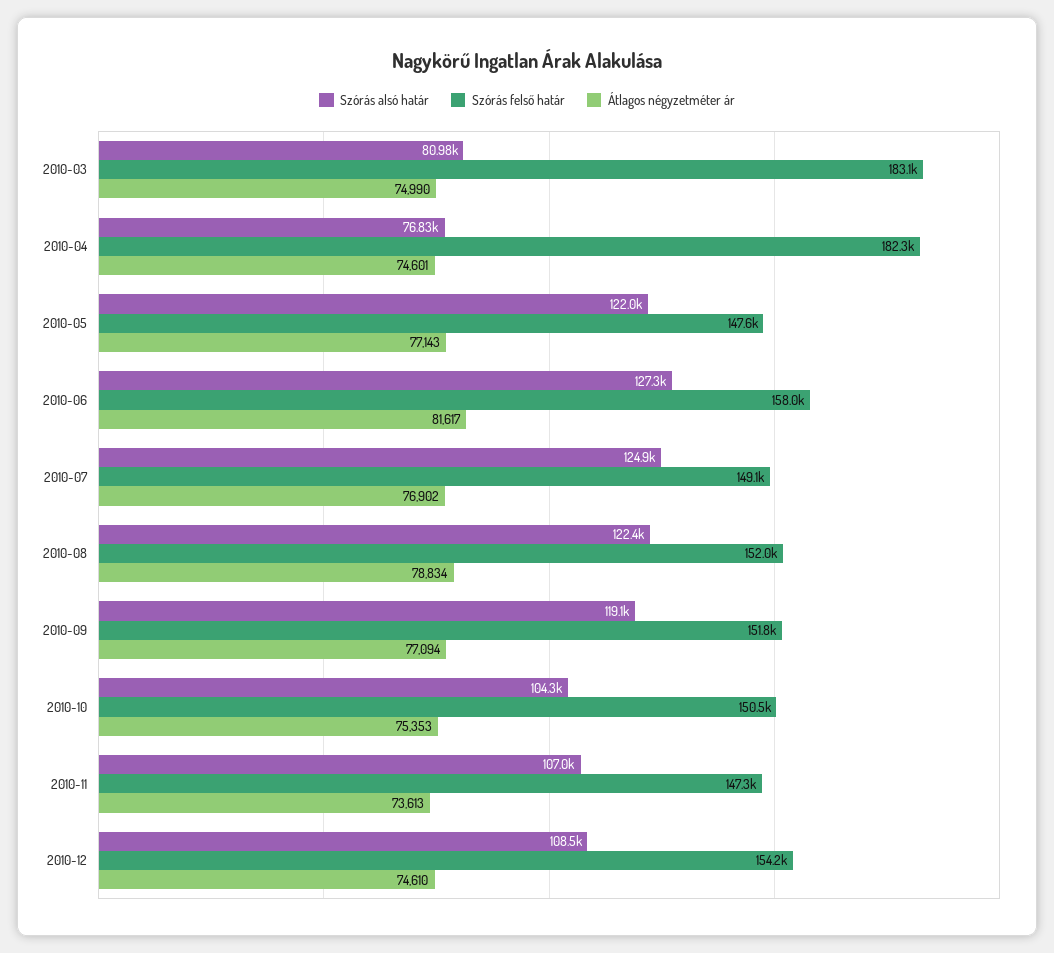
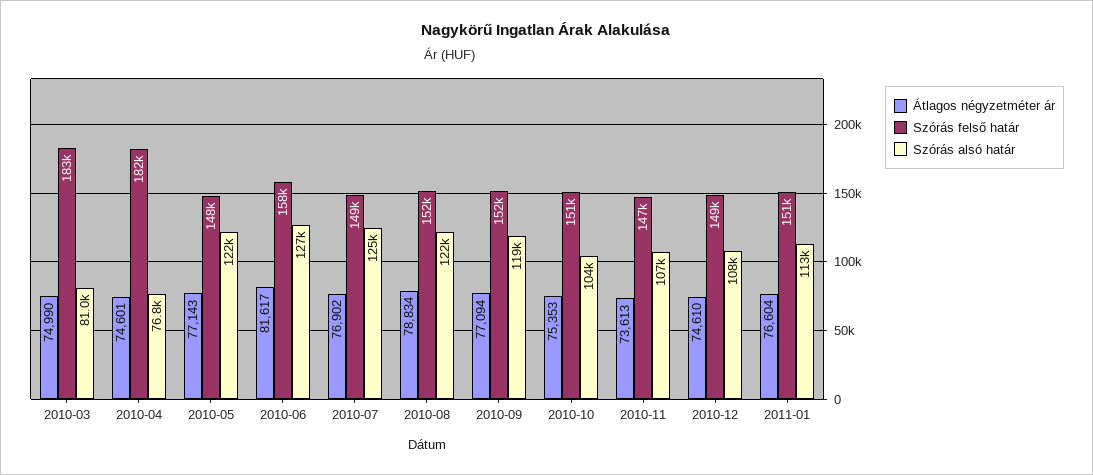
Szórás felső határ, 2010-12: 154200 -> 149000
Átlagos négyzetméter ár, 2011-01: none -> 76604
Szórás felső határ, 2011-01: none -> 151000
Szórás alsó határ, 2011-01: none -> 113000

